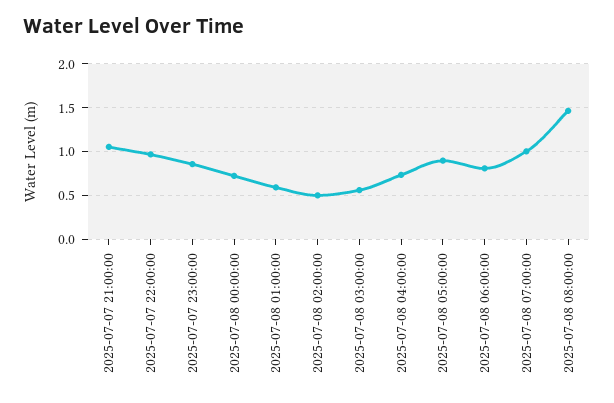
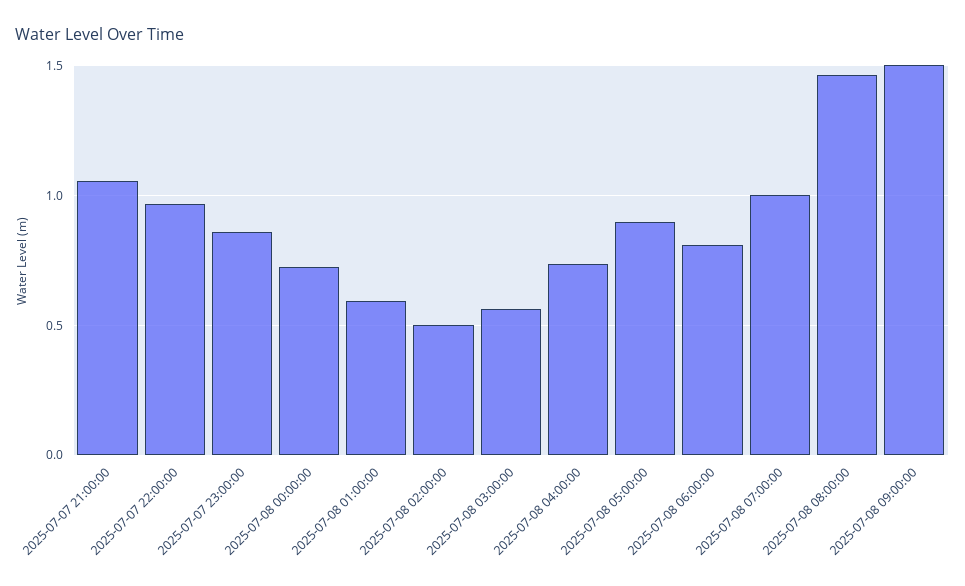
2025-07-08 09:00:00: none -> 1.5

